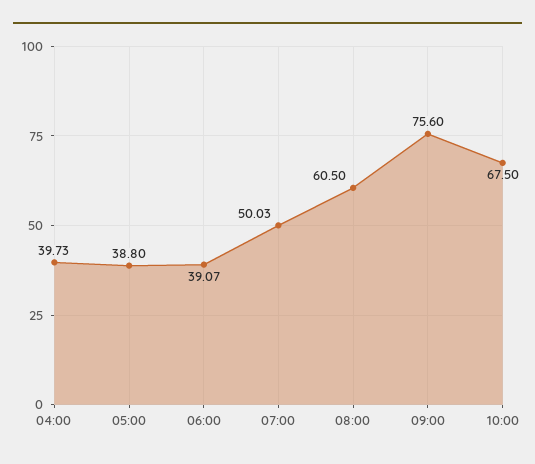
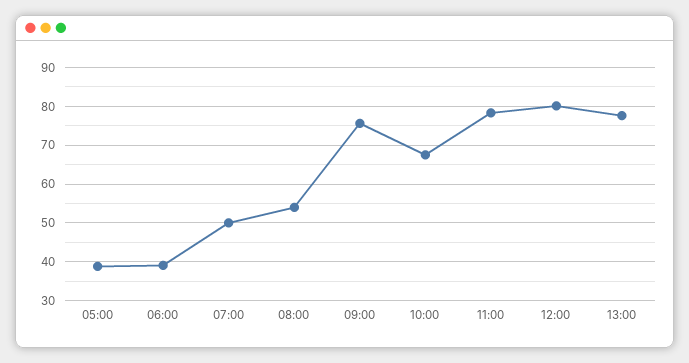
04:00: 39.73 -> none
08:00: 60.5 -> 54
11:00: none -> 78
12:00: none -> 80
13:00: none -> 78

